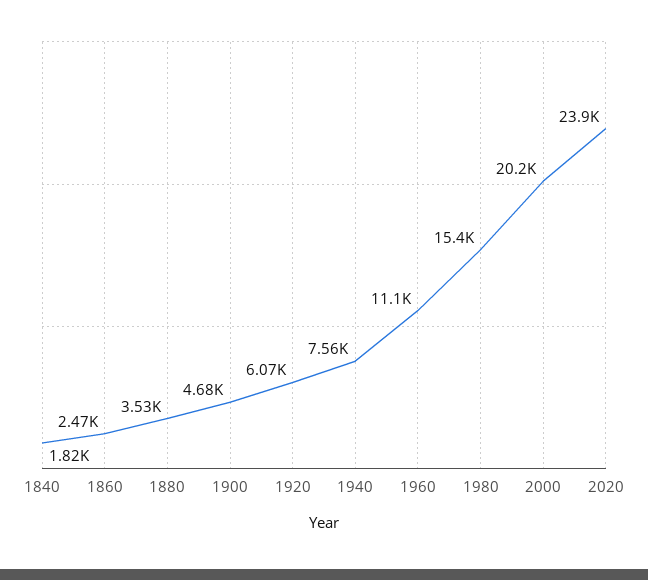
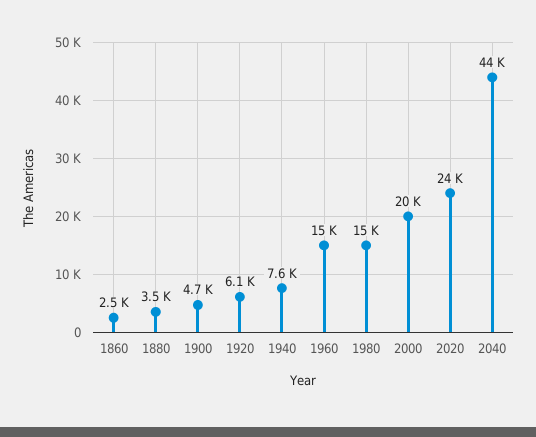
1840: 1820 -> none
1960: 11100 -> 15000
2040: none -> 44000

